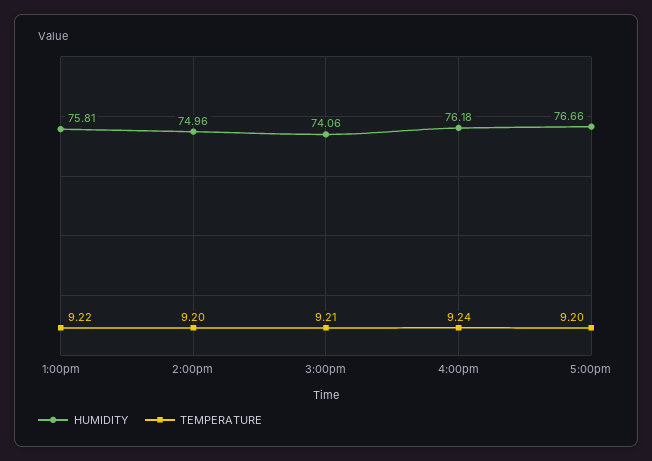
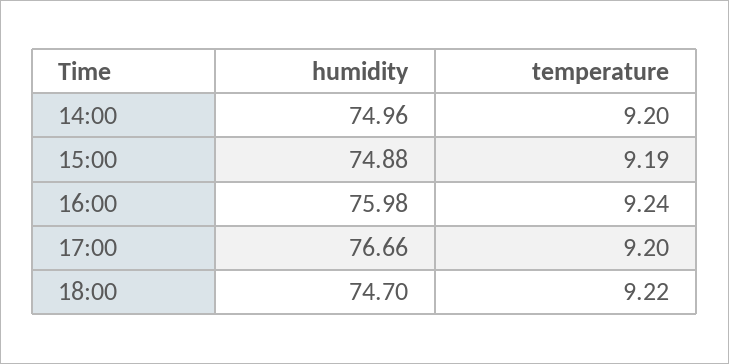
HUMIDITY, 1:00pm: 75.81 -> none
TEMPERATURE, 1:00pm: 9.22 -> none
HUMIDITY, 3:00pm: 74.06 -> 74.88
TEMPERATURE, 3:00pm: 9.21 -> 9.19
HUMIDITY, 4:00pm: 76.18 -> 75.98
HUMIDITY, 18:00: none -> 74.7
TEMPERATURE, 18:00: none -> 9.22

